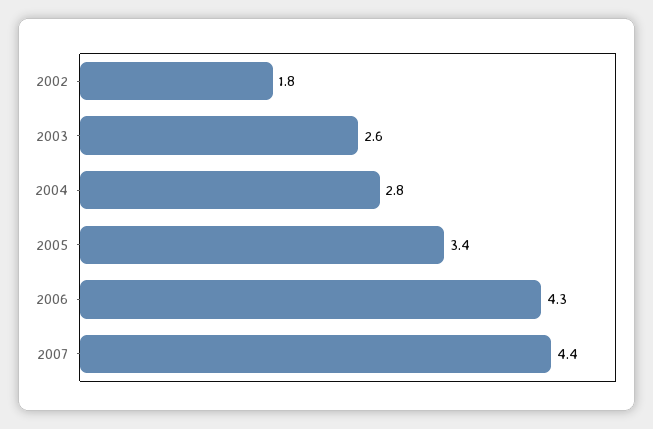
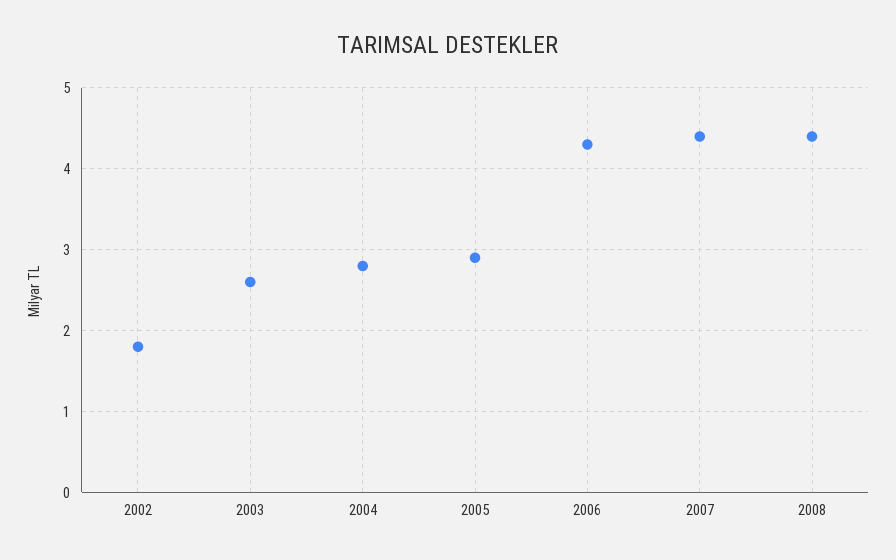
2005: 3.4 -> 2.9
2008: none -> 4.4

